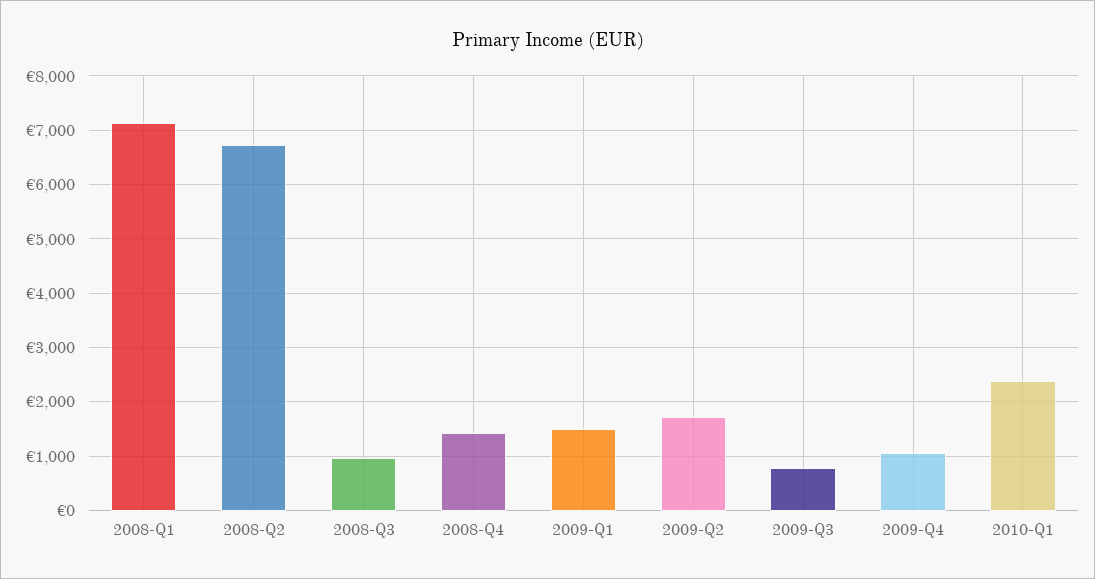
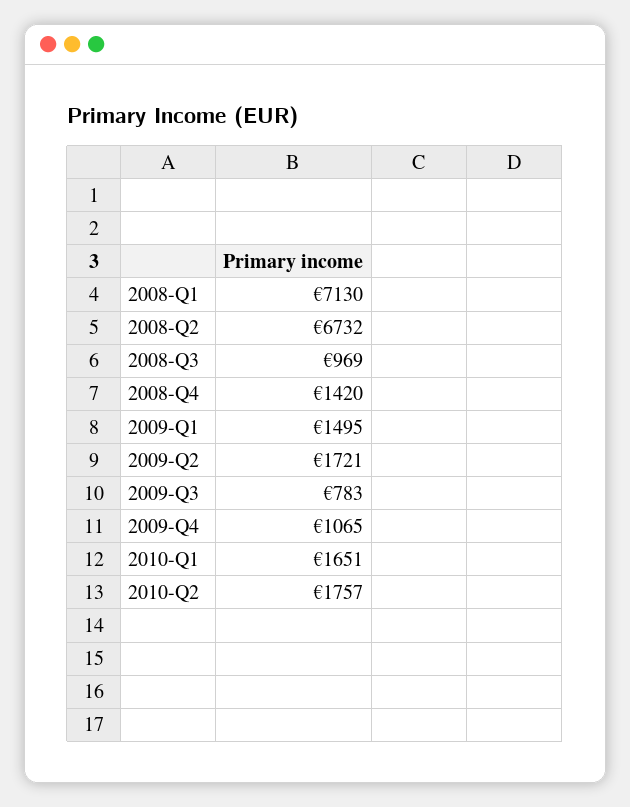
2010-Q1: 2400 -> 1651
2010-Q2: none -> 1757

